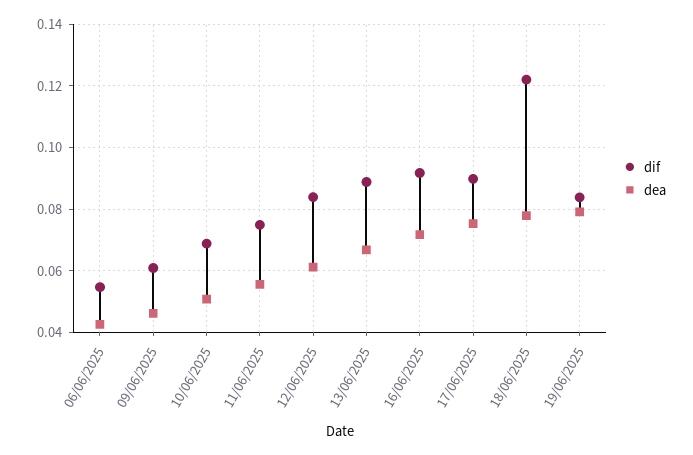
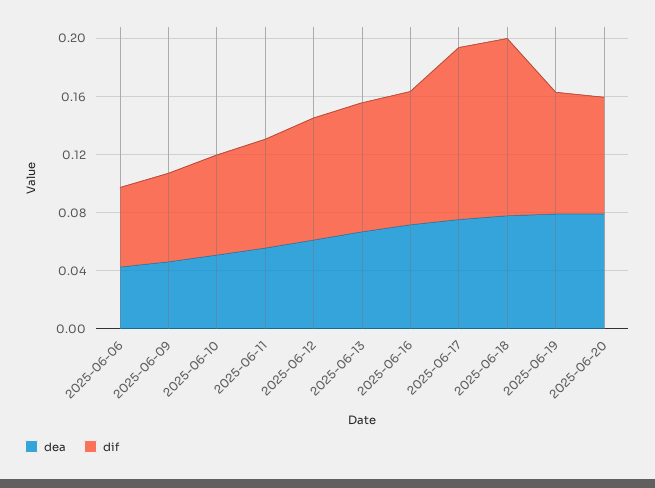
dif, 17/06/2025: 0.09 -> 0.12
dea, 2025-06-20: none -> 0.08
dif, 2025-06-20: none -> 0.08

